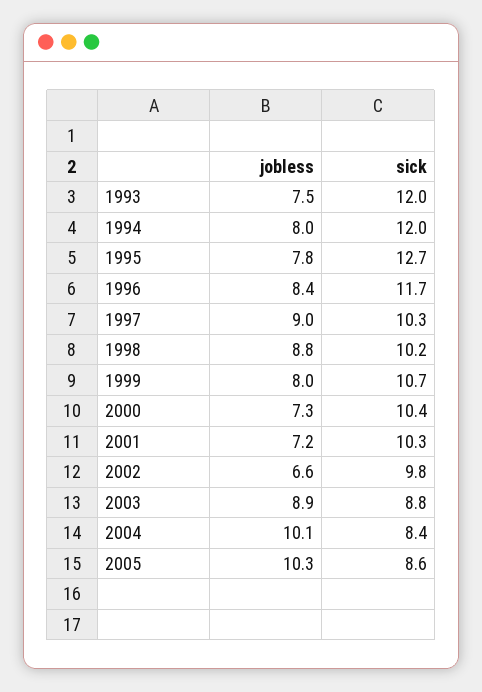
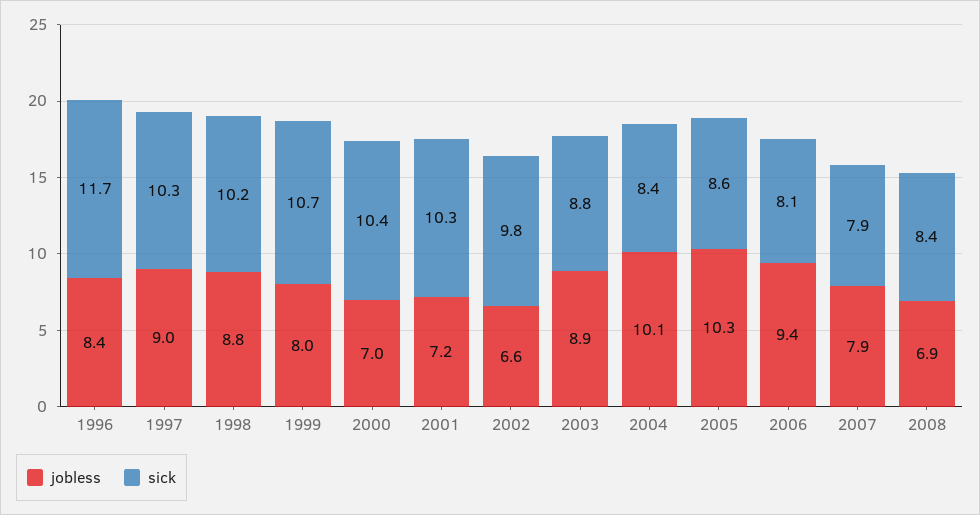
jobless, 1993: 7.5 -> none
sick, 1993: 12 -> none
jobless, 1994: 8 -> none
sick, 1994: 12 -> none
jobless, 1995: 7.8 -> none
sick, 1995: 12.7 -> none
jobless, 2000: 7.3 -> 7
jobless, 2006: none -> 9.4
sick, 2006: none -> 8.1
jobless, 2007: none -> 7.9
sick, 2007: none -> 7.9
jobless, 2008: none -> 6.9
sick, 2008: none -> 8.4

